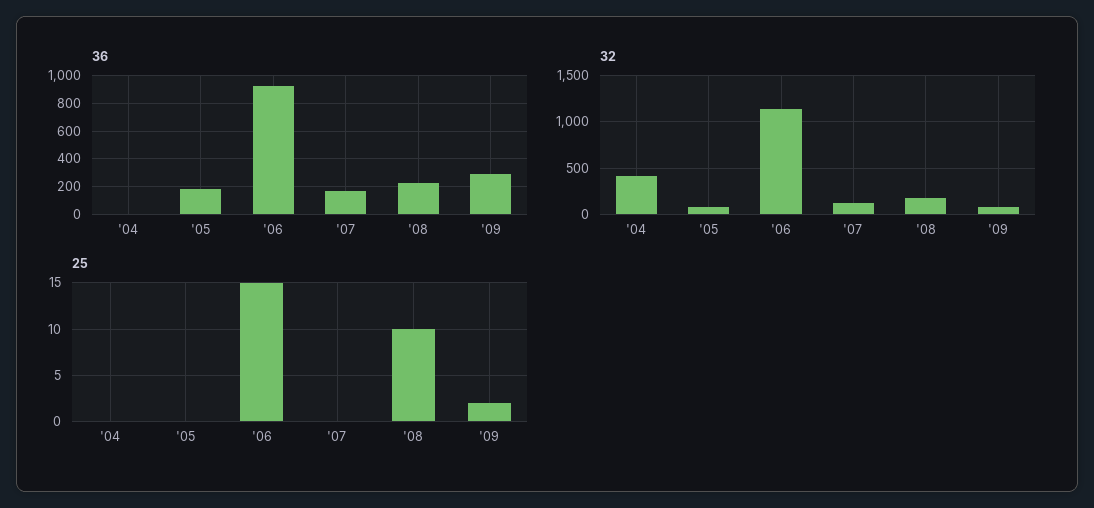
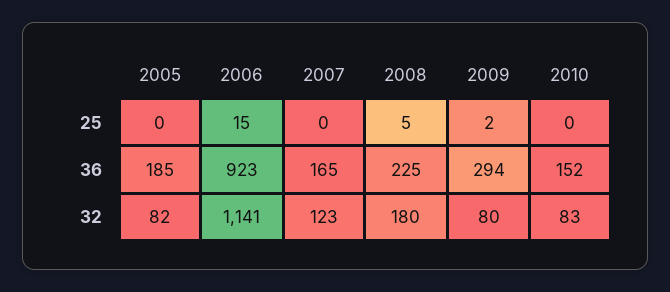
36, '04: 0 -> none
32, '04: 400 -> none
25, '04: 0 -> none
25, '08: 10 -> 5
25, 2010: none -> 0
36, 2010: none -> 152
32, 2010: none -> 83

